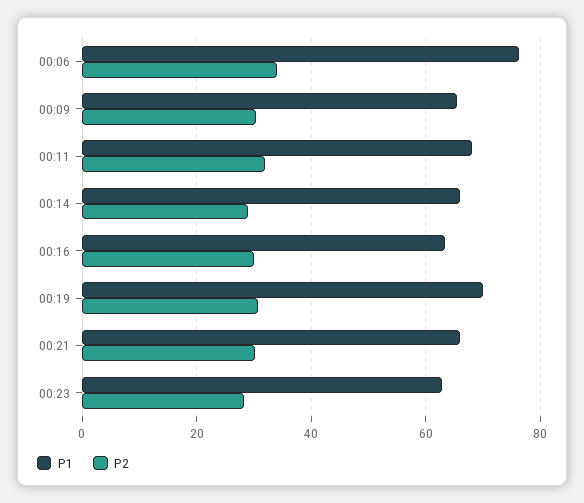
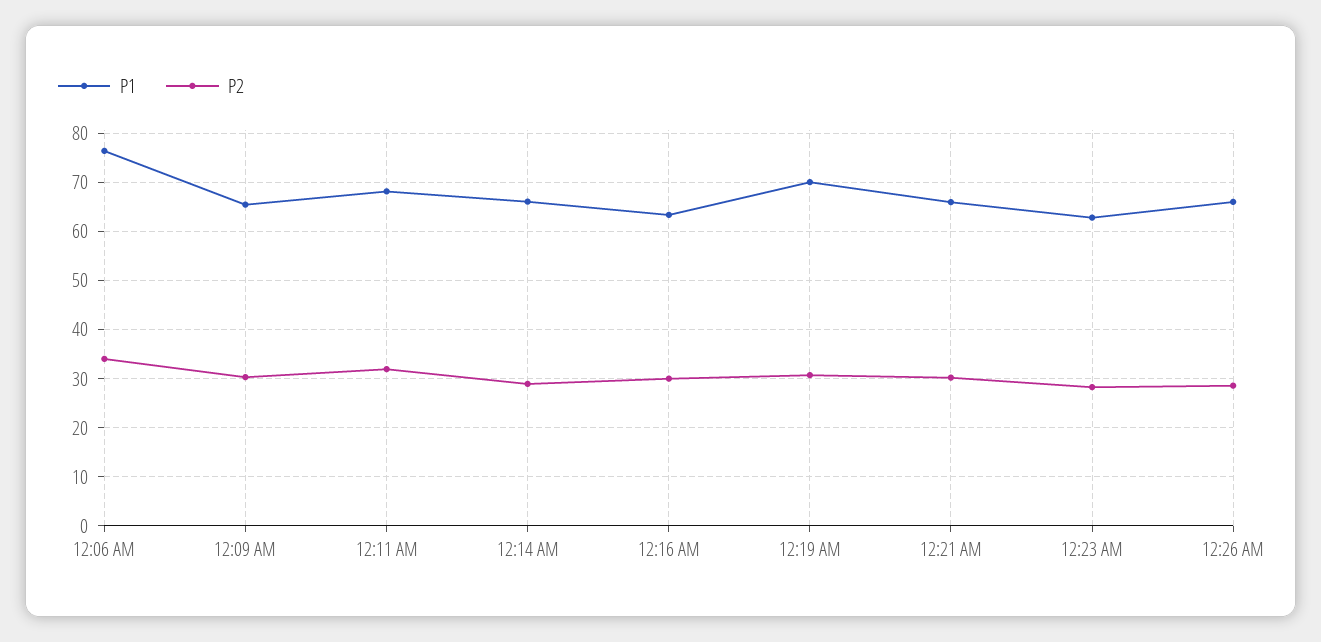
P1, 12:26 AM: none -> 66
P2, 12:26 AM: none -> 28

